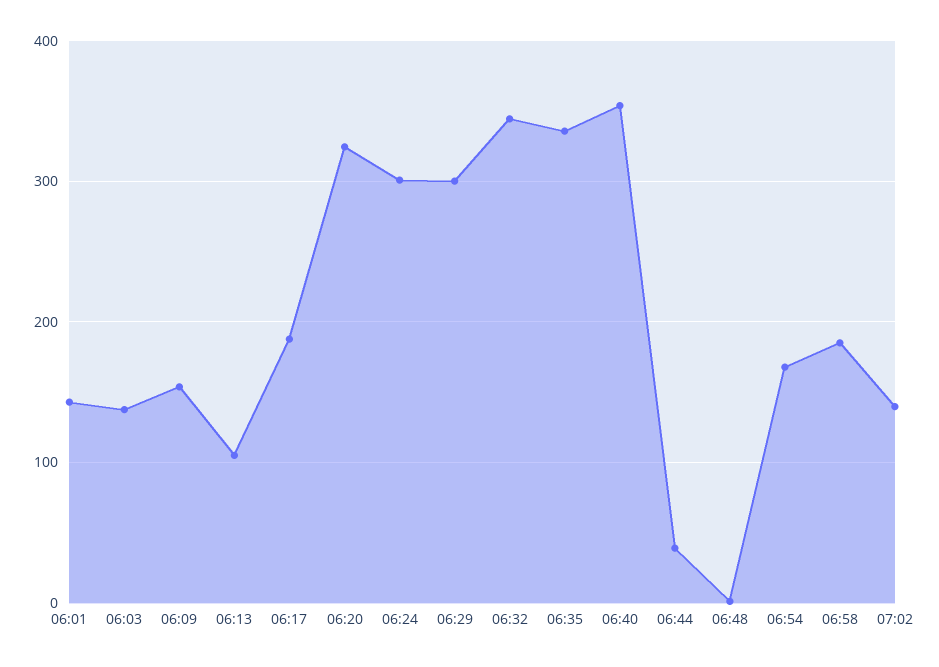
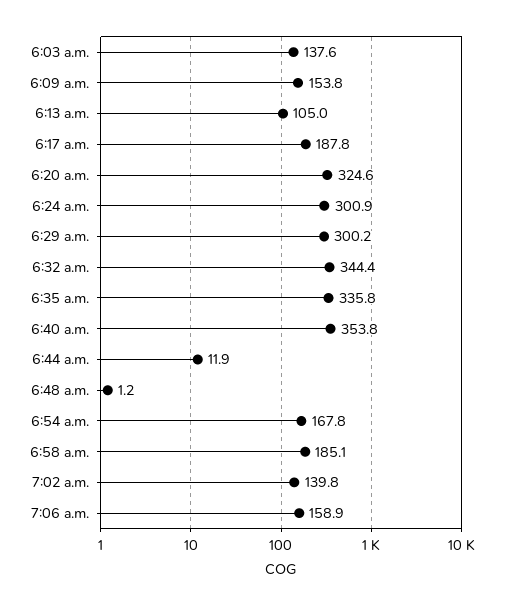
06:01: 140 -> none
06:44: 40 -> 11.9
7:06 a.m.: none -> 158.9

